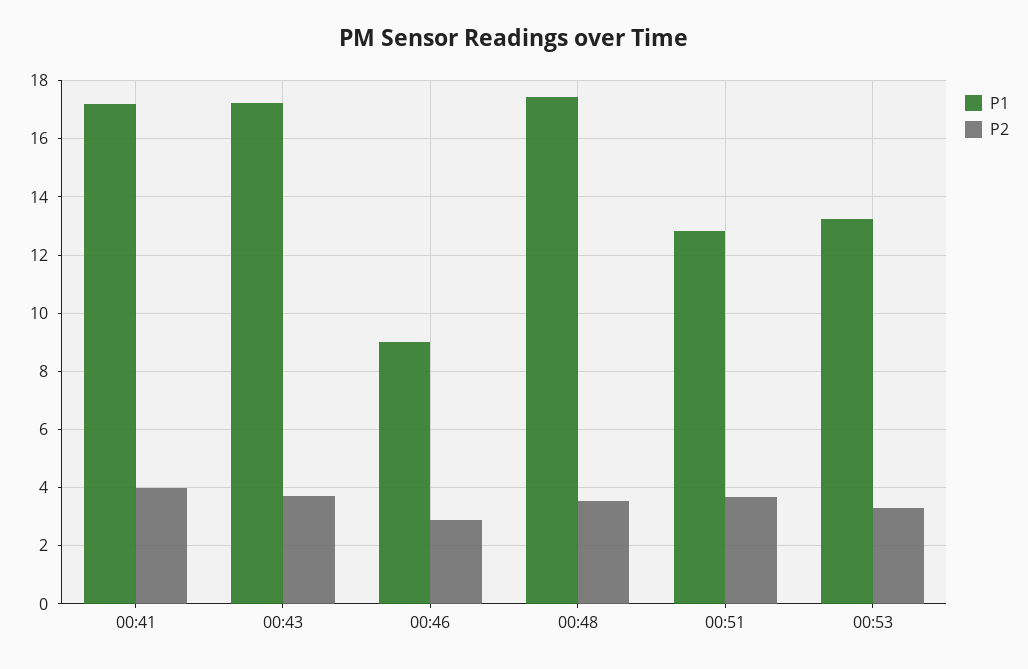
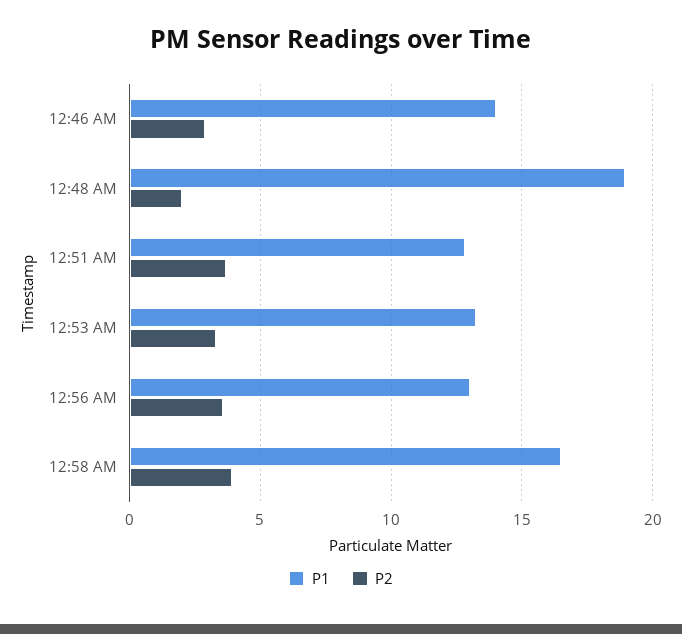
P1, 00:41: 17.25 -> none
P2, 00:41: 4 -> none
P1, 00:43: 17.25 -> none
P2, 00:43: 3.75 -> none
P1, 00:46: 9 -> 14
P1, 00:48: 17.5 -> 19
P2, 00:48: 3.5 -> 2
P1, 12:56 AM: none -> 13
P2, 12:56 AM: none -> 3.5
P1, 12:58 AM: none -> 16.5
P2, 12:58 AM: none -> 4

